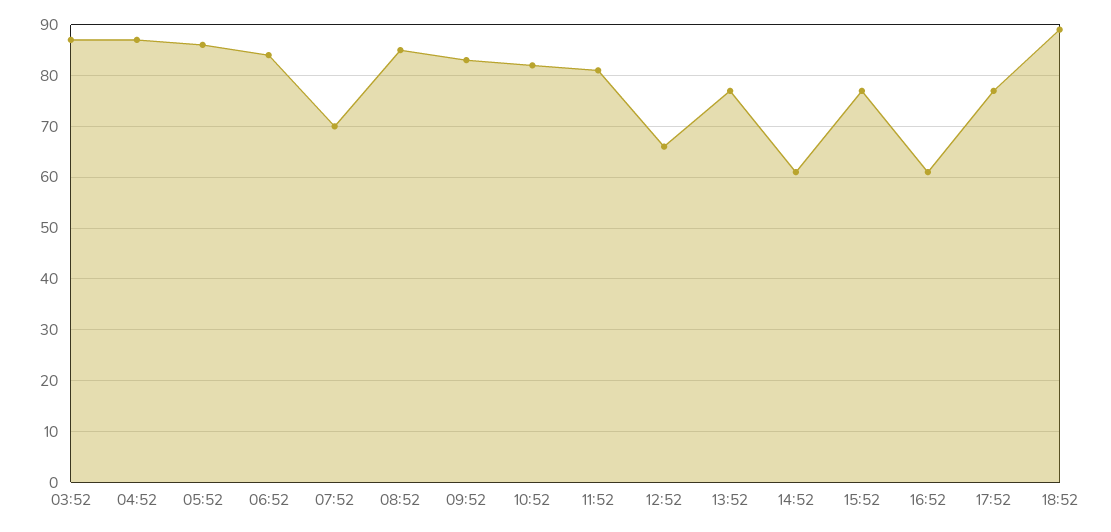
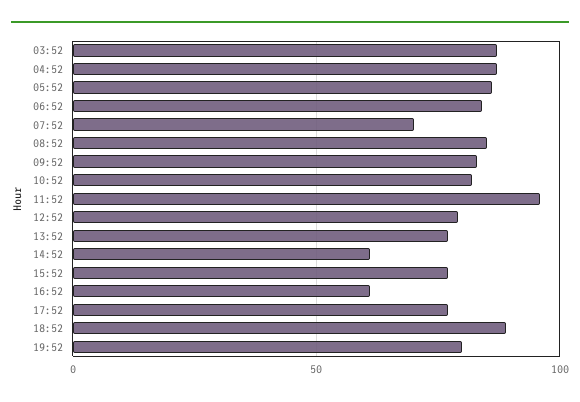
11:52: 80 -> 95
12:52: 65 -> 80
19:52: none -> 80

